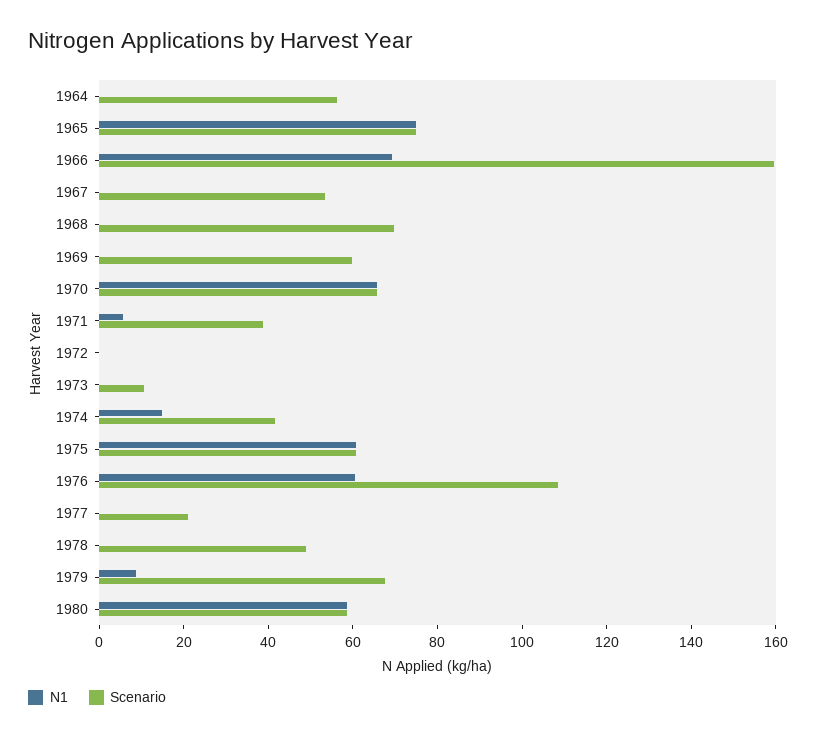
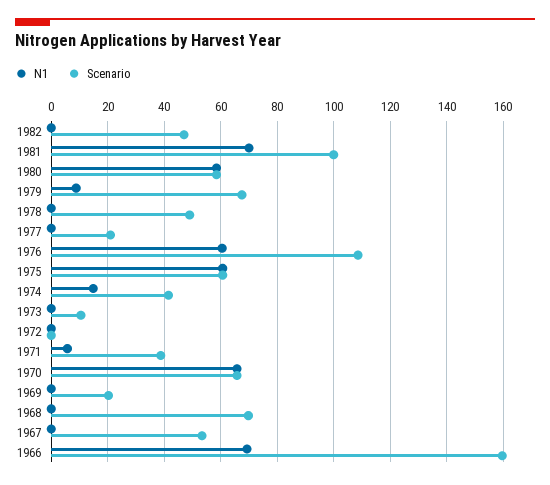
N1, 1964: 0 -> none
Scenario, 1964: 55 -> none
N1, 1965: 75 -> none
Scenario, 1965: 75 -> none
Scenario, 1969: 60 -> 20
N1, 1982: none -> 0
Scenario, 1982: none -> 47.5
N1, 1981: none -> 70
Scenario, 1981: none -> 100

